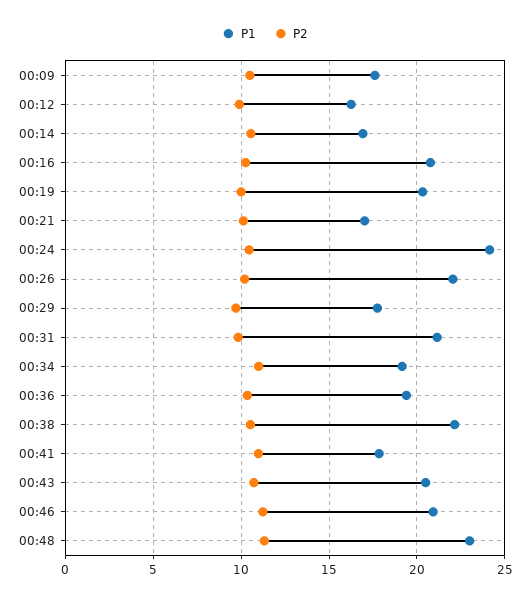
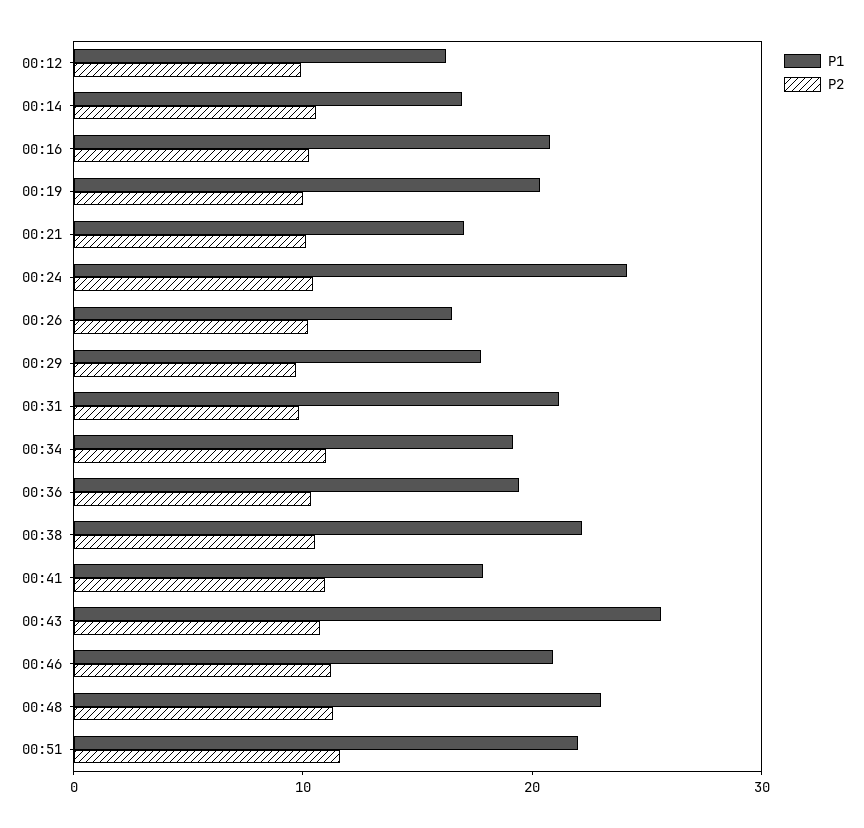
P1, 00:09: 17.5 -> none
P2, 00:09: 10.5 -> none
P1, 00:26: 22 -> 16
P1, 00:43: 20.5 -> 26
P1, 00:51: none -> 22
P2, 00:51: none -> 12

